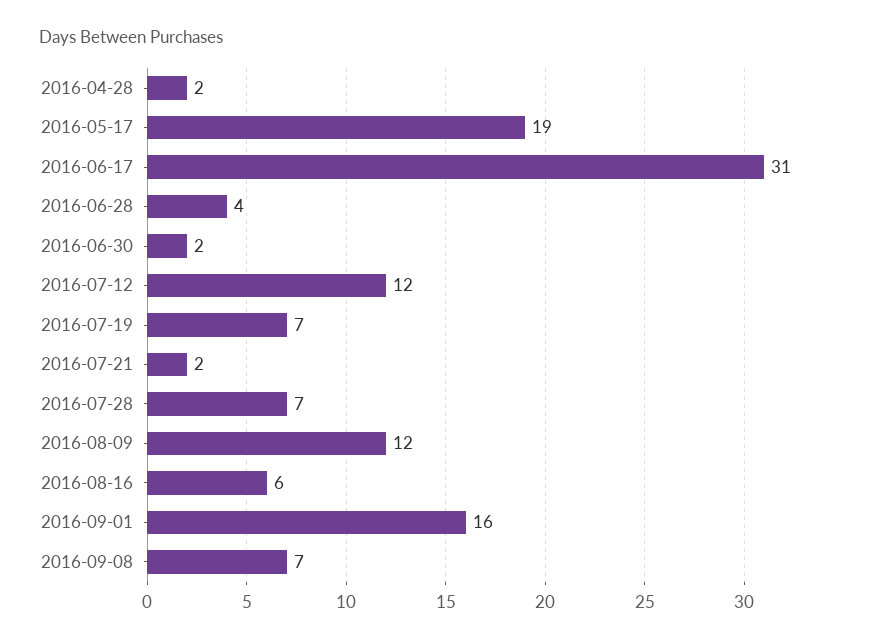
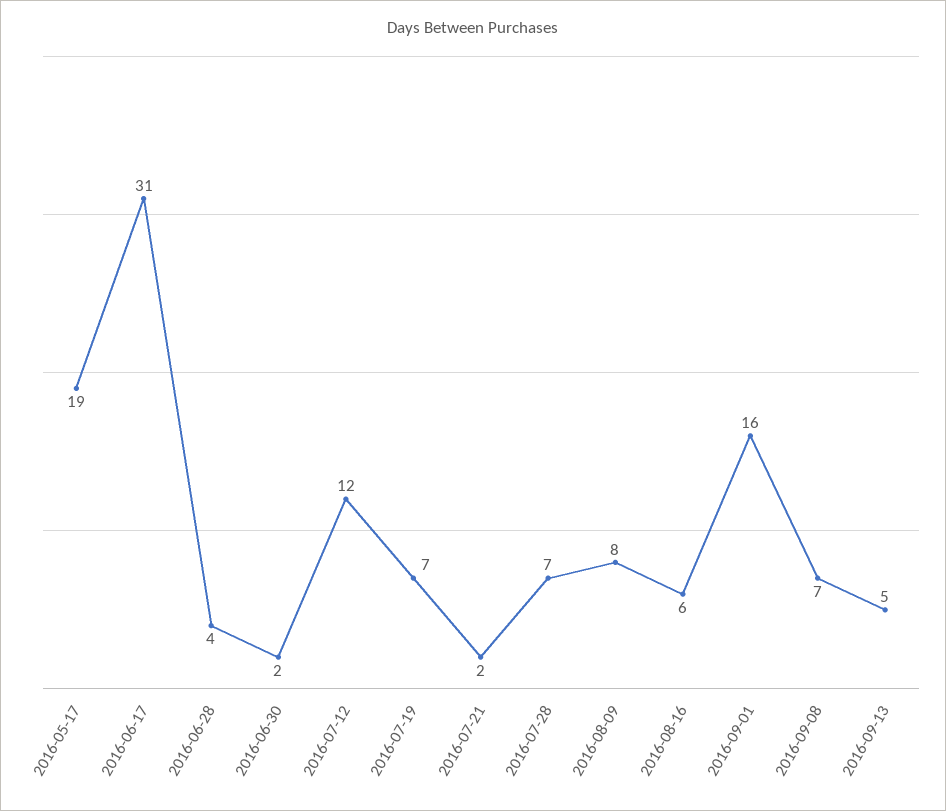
2016-04-28: 2 -> none
2016-08-09: 12 -> 8
2016-09-13: none -> 5

